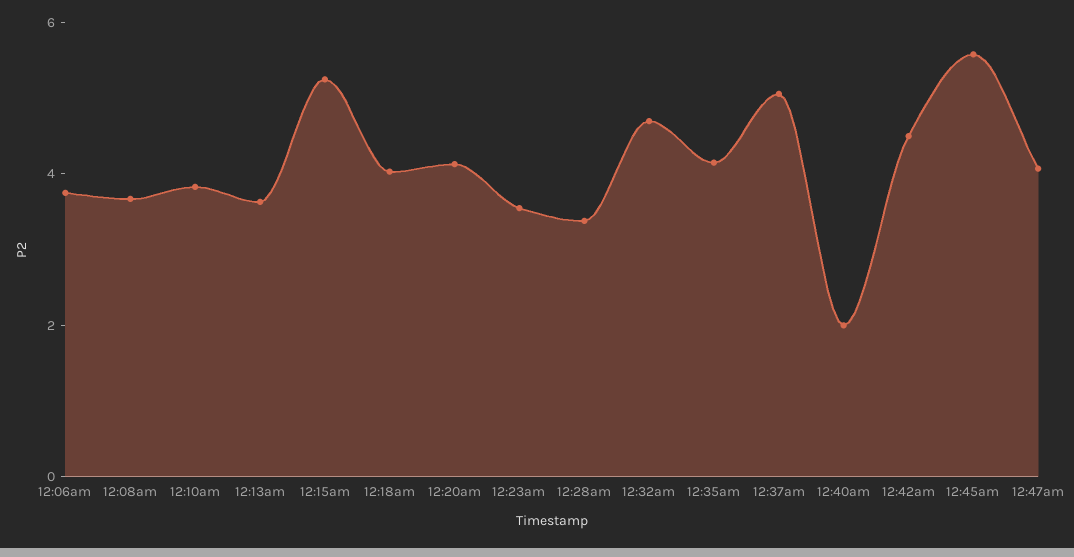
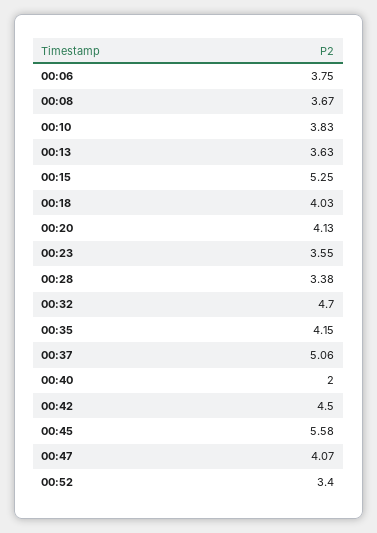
00:52: none -> 3.4

